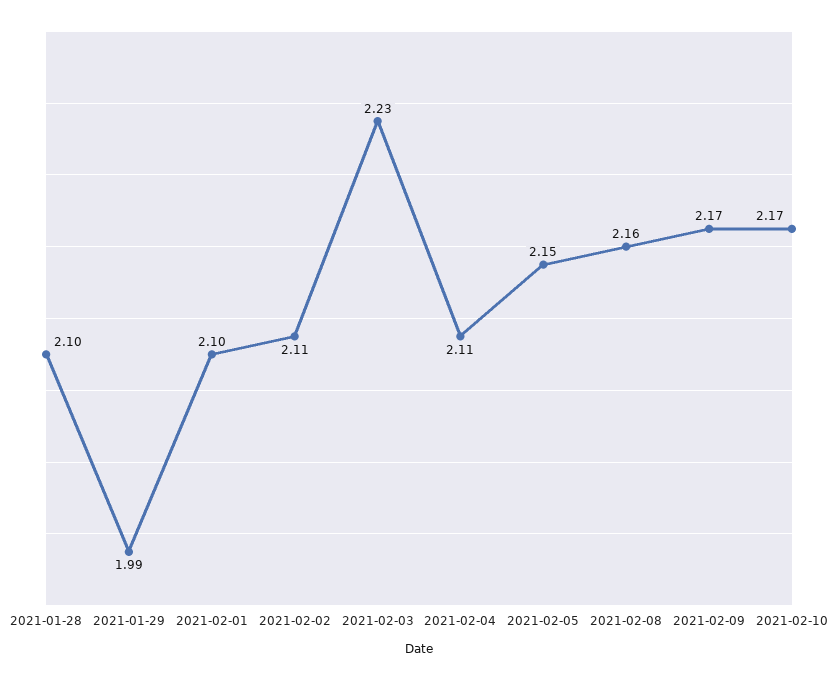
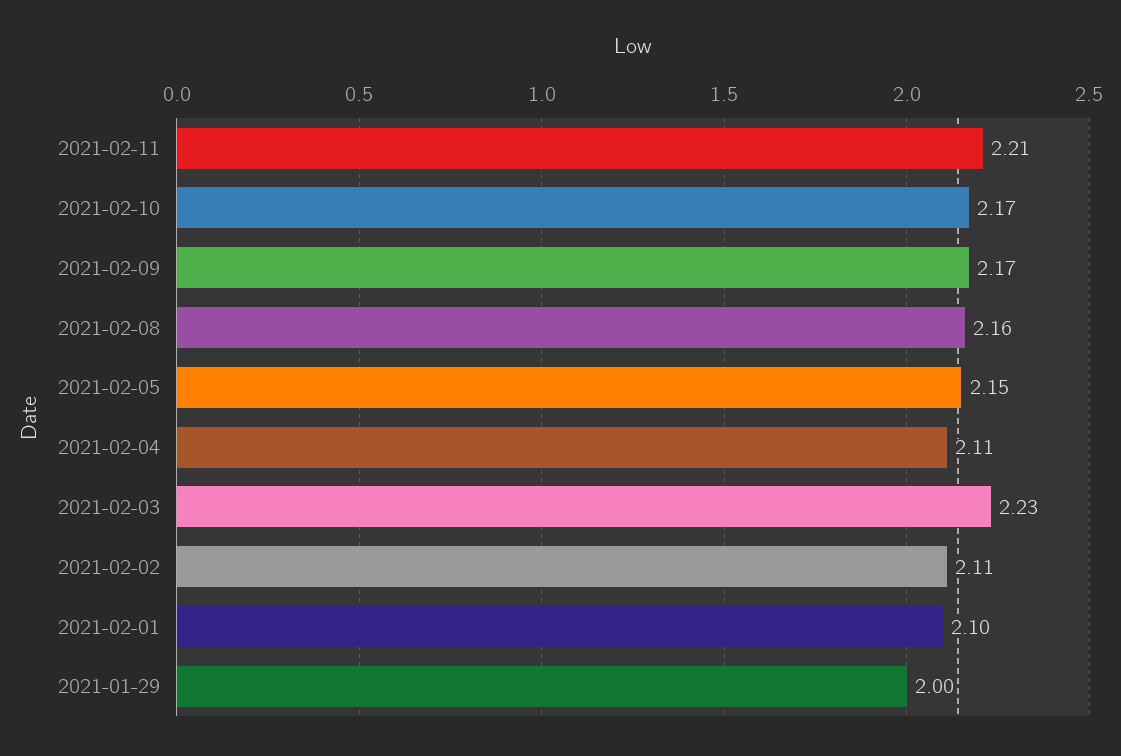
2021-01-28: 2.1 -> none
2021-01-29: 1.99 -> 2
2021-02-11: none -> 2.21

